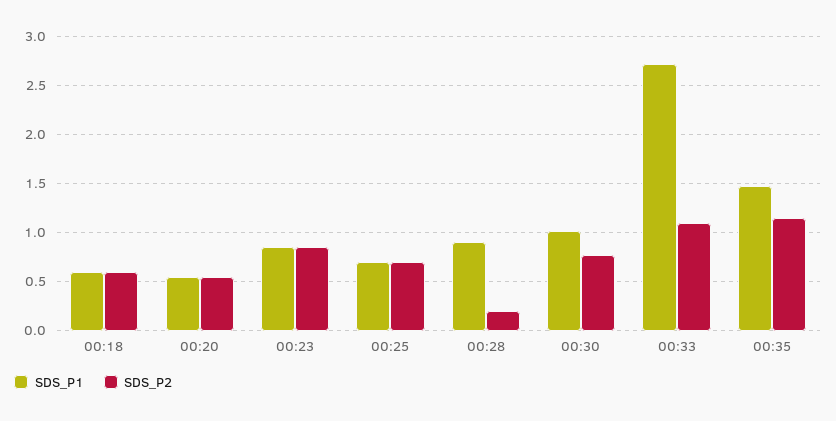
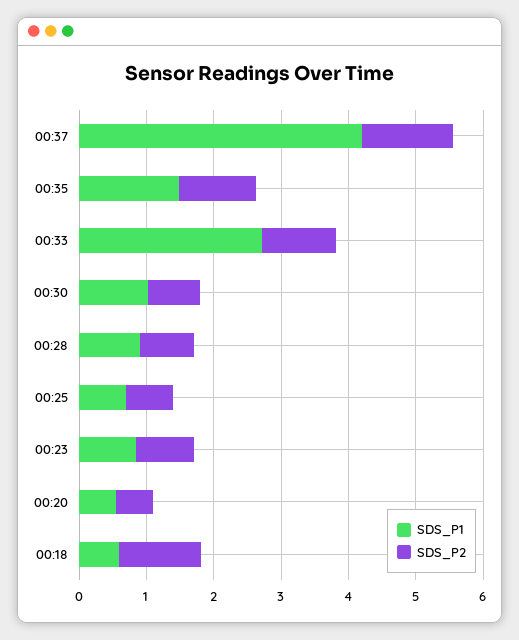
SDS_P2, 00:18: 0.6 -> 1.2
SDS_P2, 00:28: 0.2 -> 0.8
SDS_P1, 00:37: none -> 4.2
SDS_P2, 00:37: none -> 1.4

